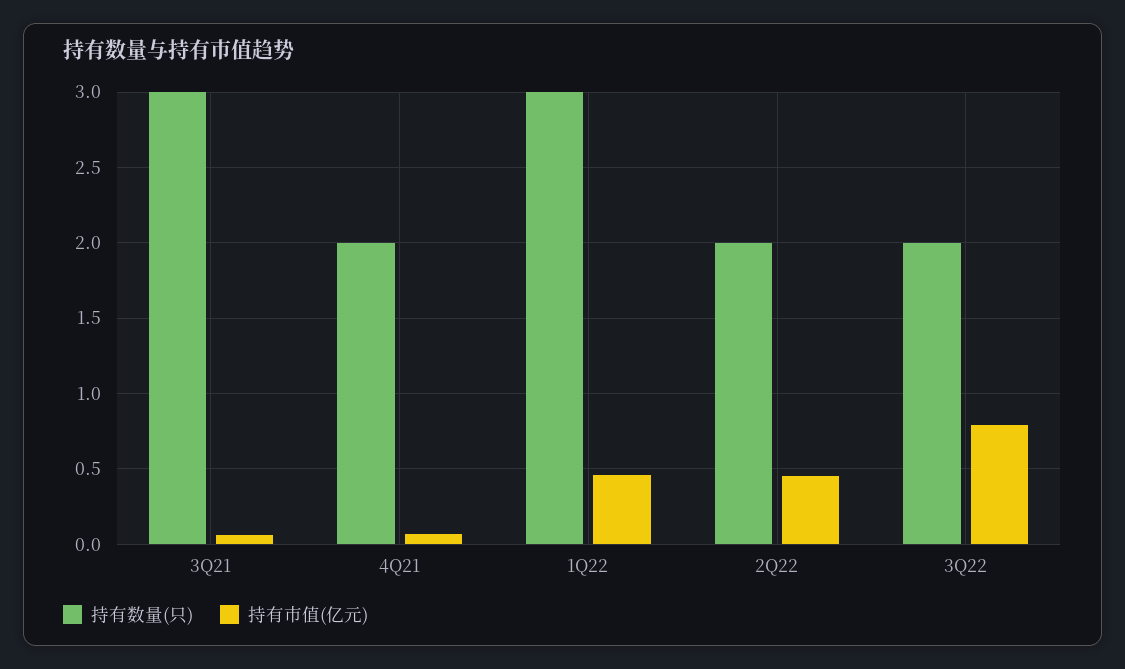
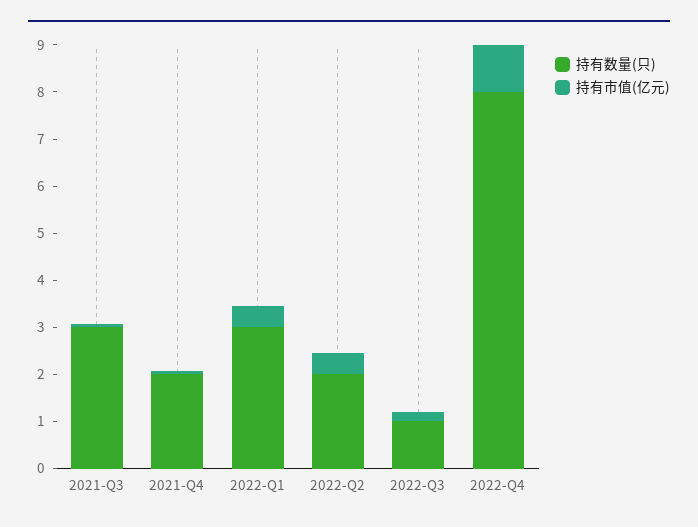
持有数量(只), 3Q22: 2 -> 1
持有市值(亿元), 3Q22: 0.8 -> 0.2
持有数量(只), 2022-Q4: none -> 8
持有市值(亿元), 2022-Q4: none -> 1

